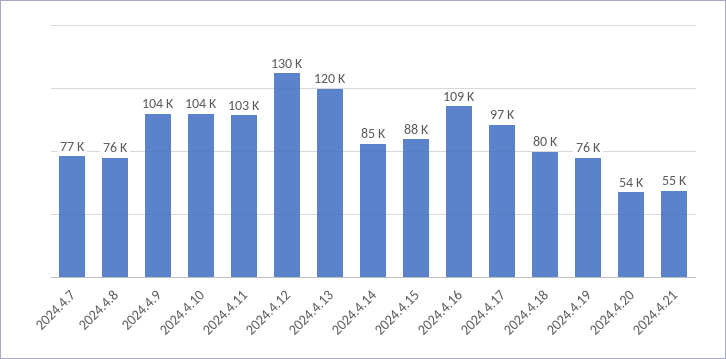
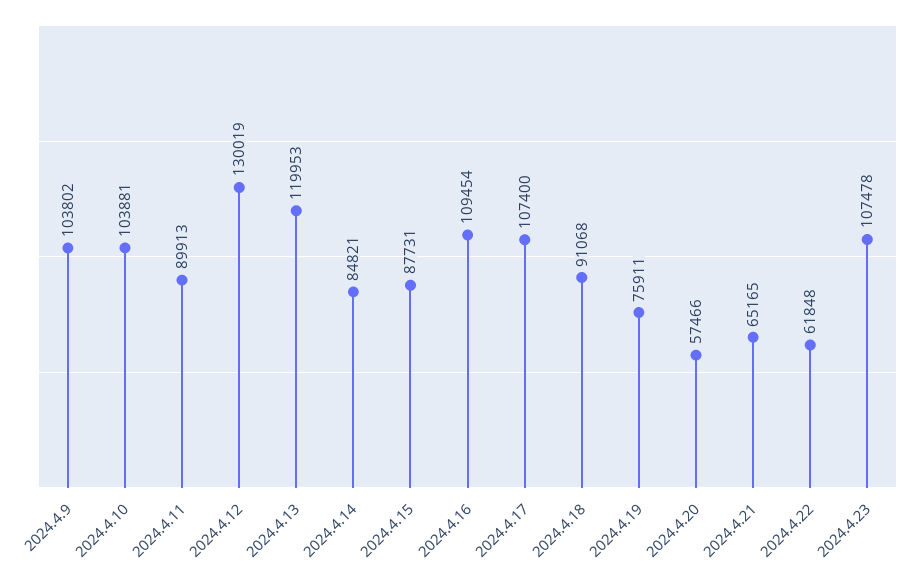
2024.4.7: 77000 -> none
2024.4.8: 76000 -> none
2024.4.11: 103000 -> 89913
2024.4.17: 97000 -> 107400
2024.4.18: 80000 -> 91068
2024.4.20: 54000 -> 57466
2024.4.21: 55000 -> 65165
2024.4.22: none -> 61848
2024.4.23: none -> 107478

